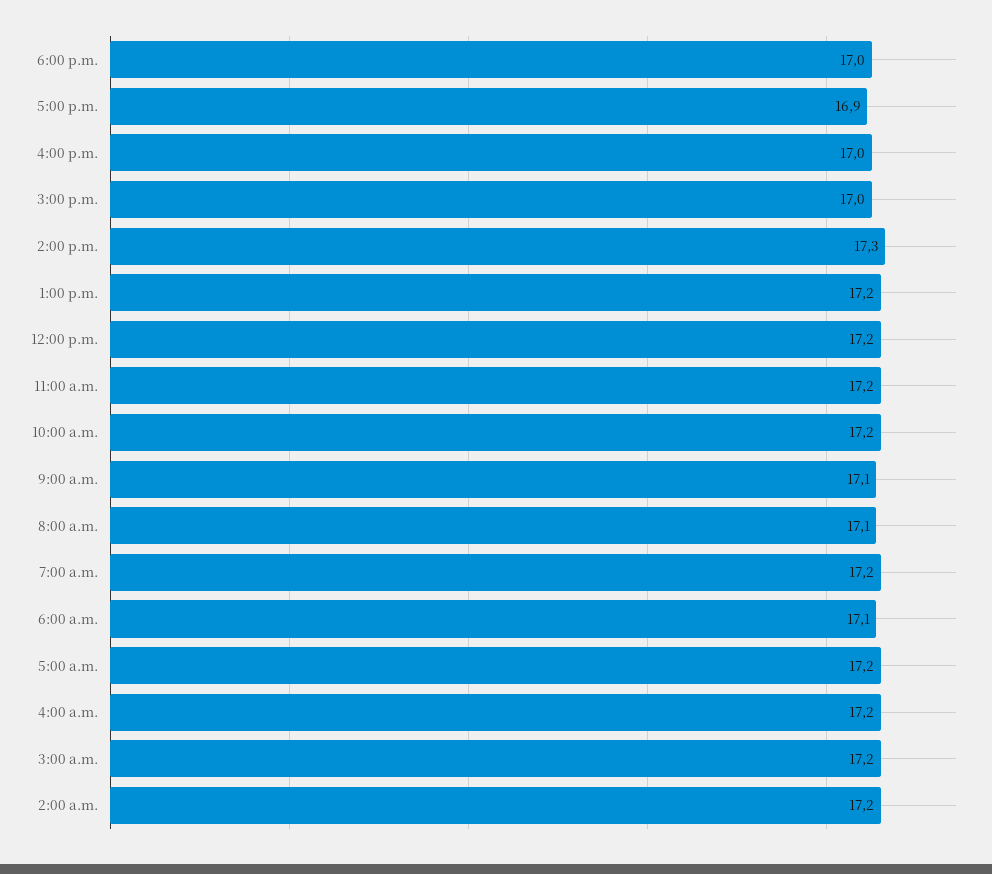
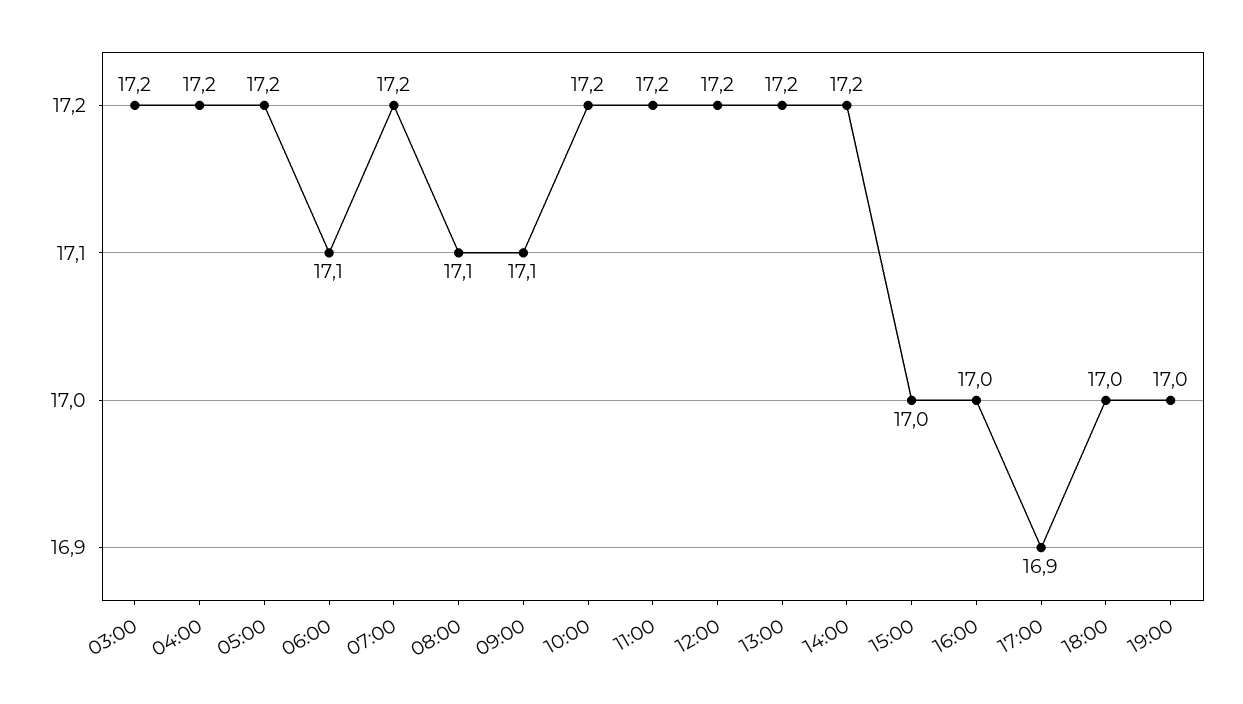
2:00 p.m.: 17.3 -> 17.2
2:00 a.m.: 17.2 -> none
19:00: none -> 17

